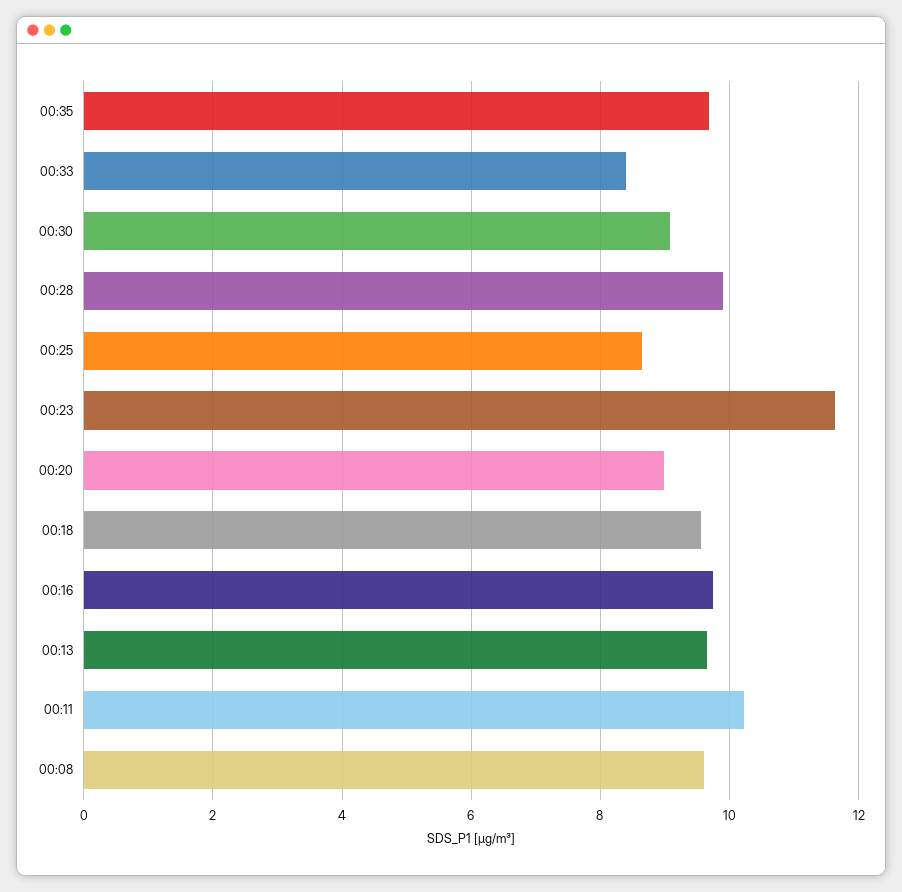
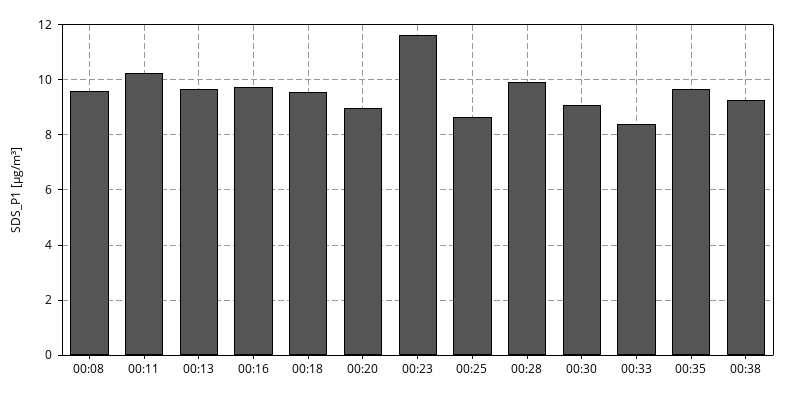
00:38: none -> 9.25

